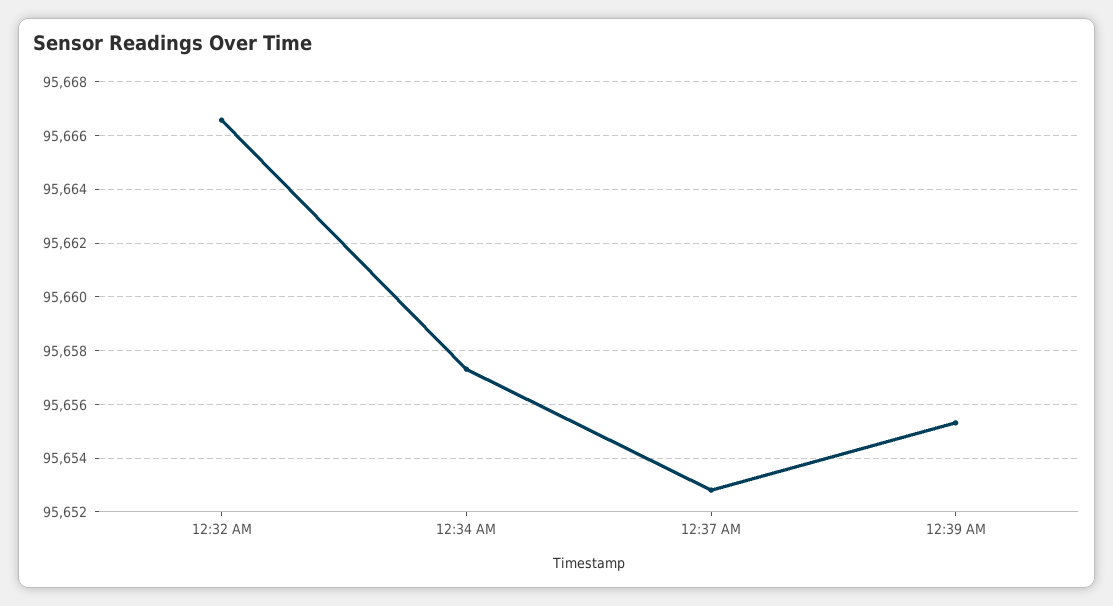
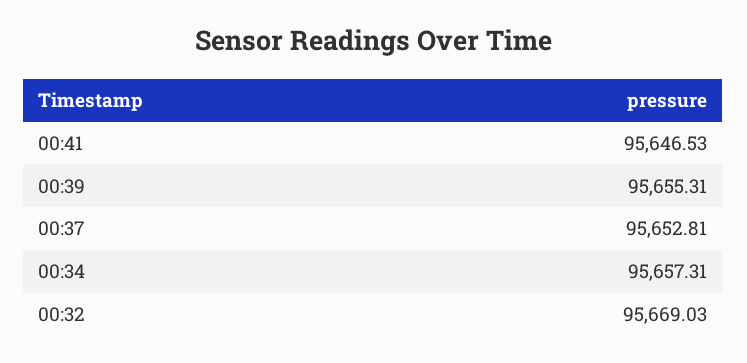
12:32 AM: 95666.5 -> 95669.03
00:41: none -> 95646.53

